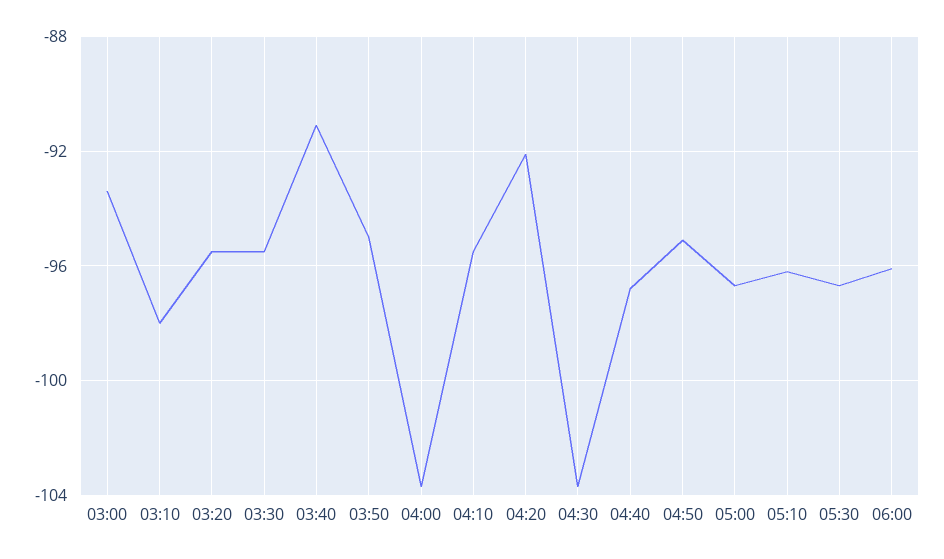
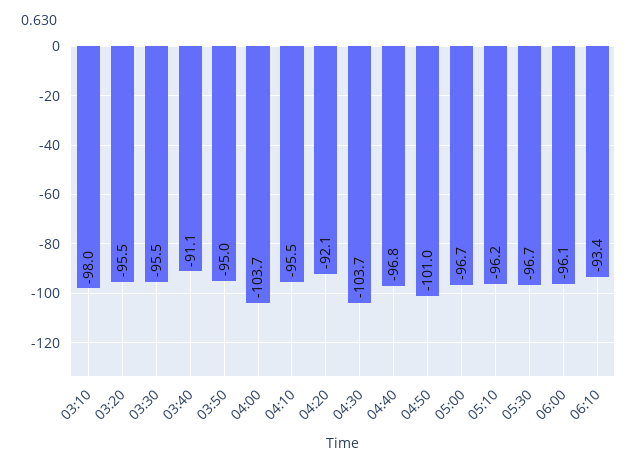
03:00: -93.5 -> none
04:50: -95 -> -101
06:10: none -> -93.4

